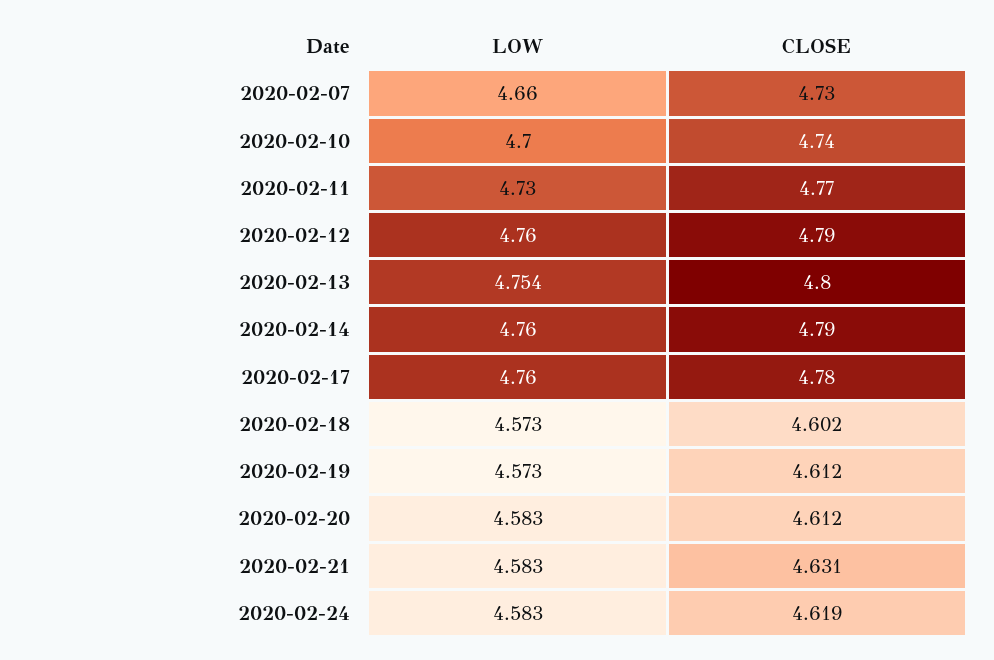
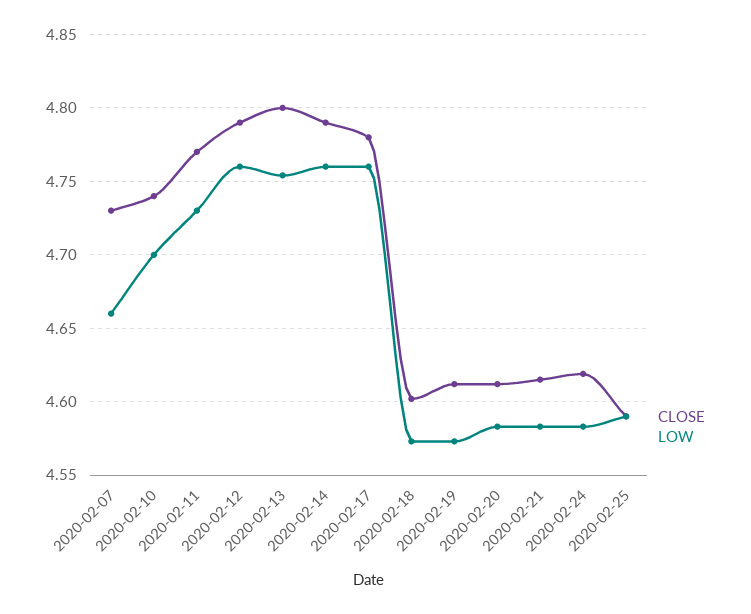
CLOSE, 2020-02-21: 4.631 -> 4.615
CLOSE, 2020-02-25: none -> 4.59
LOW, 2020-02-25: none -> 4.59

